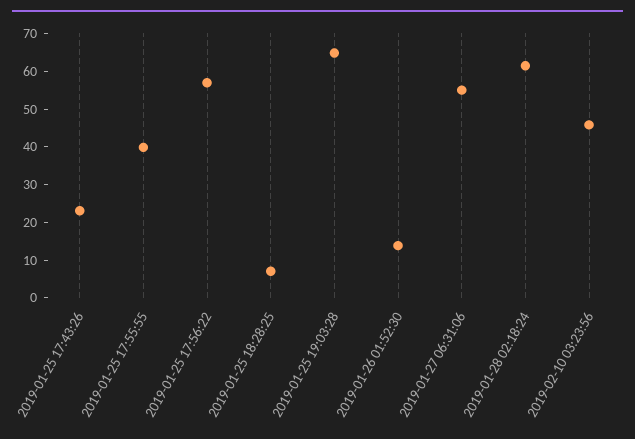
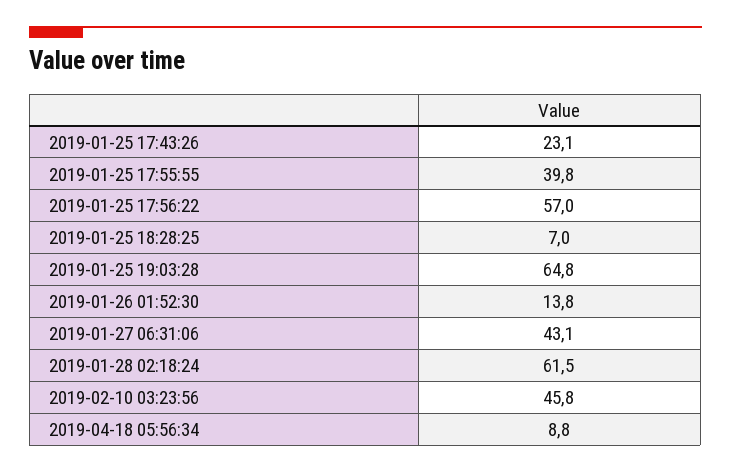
2019-01-27 06:31:06: 55 -> 43.1
2019-04-18 05:56:34: none -> 8.8

